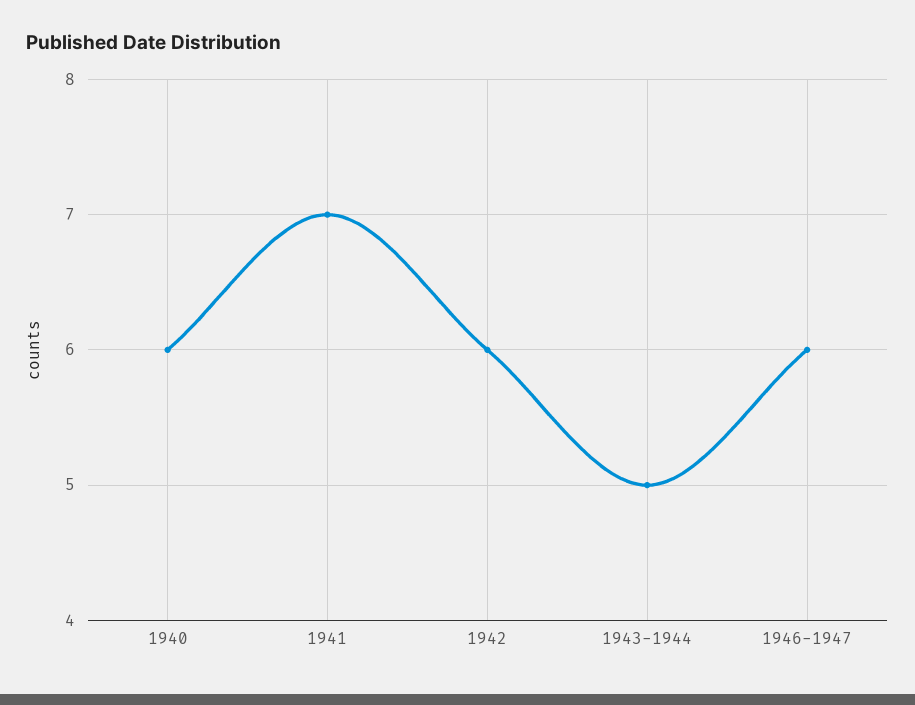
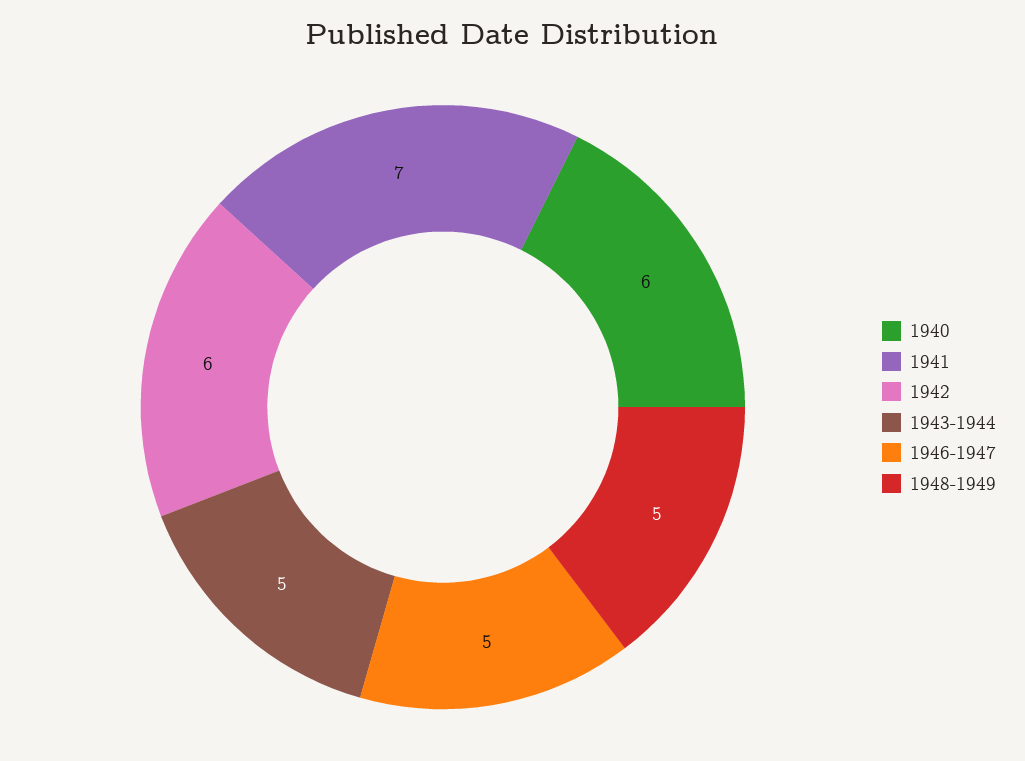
1946-1947: 6 -> 5
1948-1949: none -> 5

